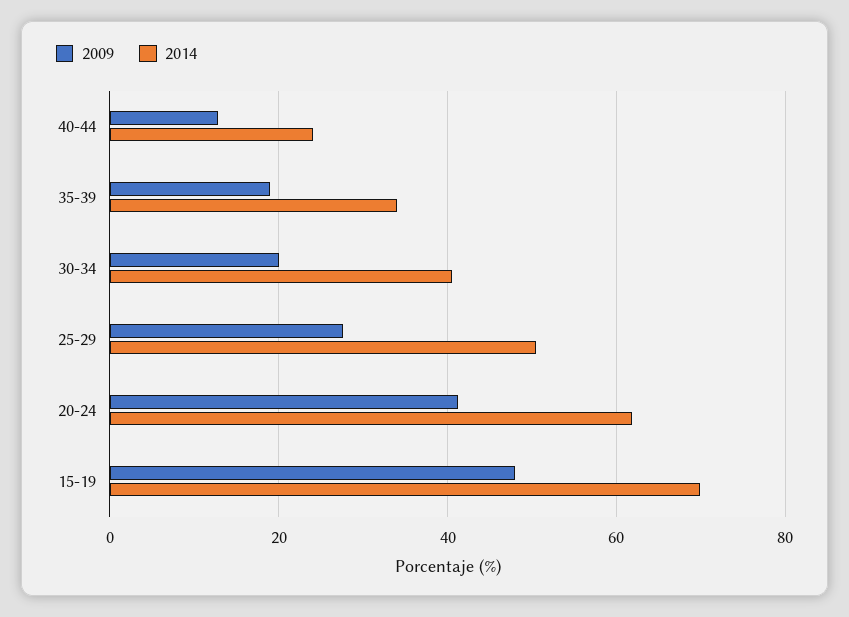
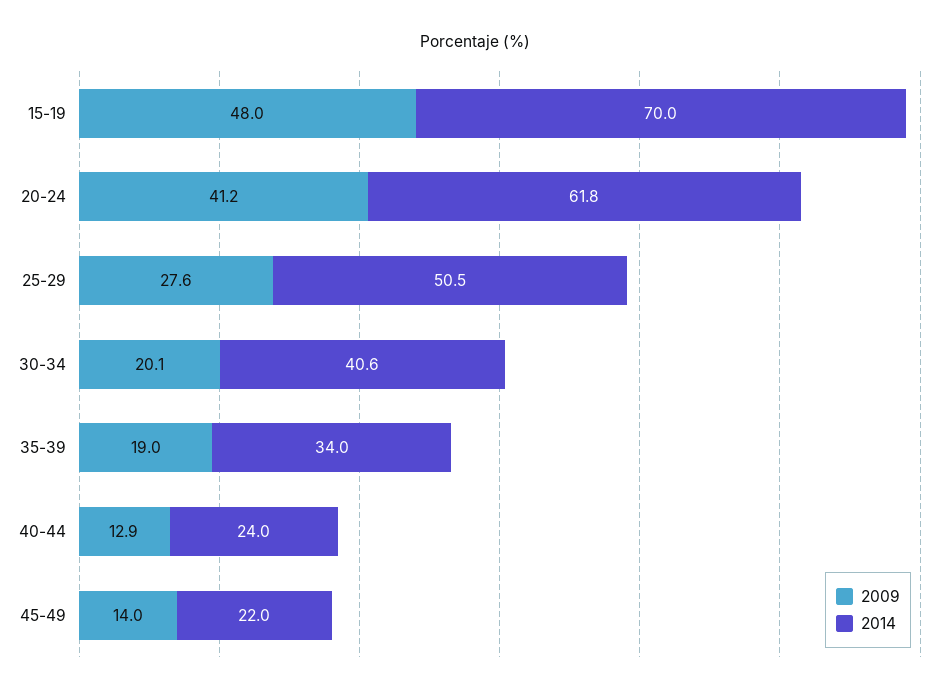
2009, 45-49: none -> 14
2014, 45-49: none -> 22

